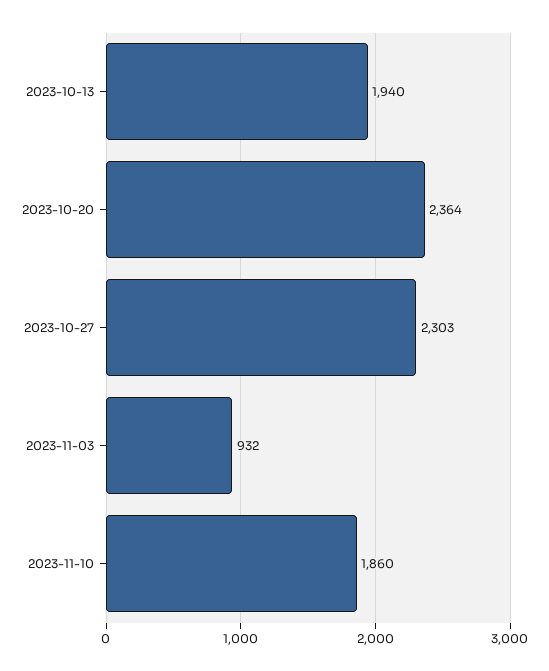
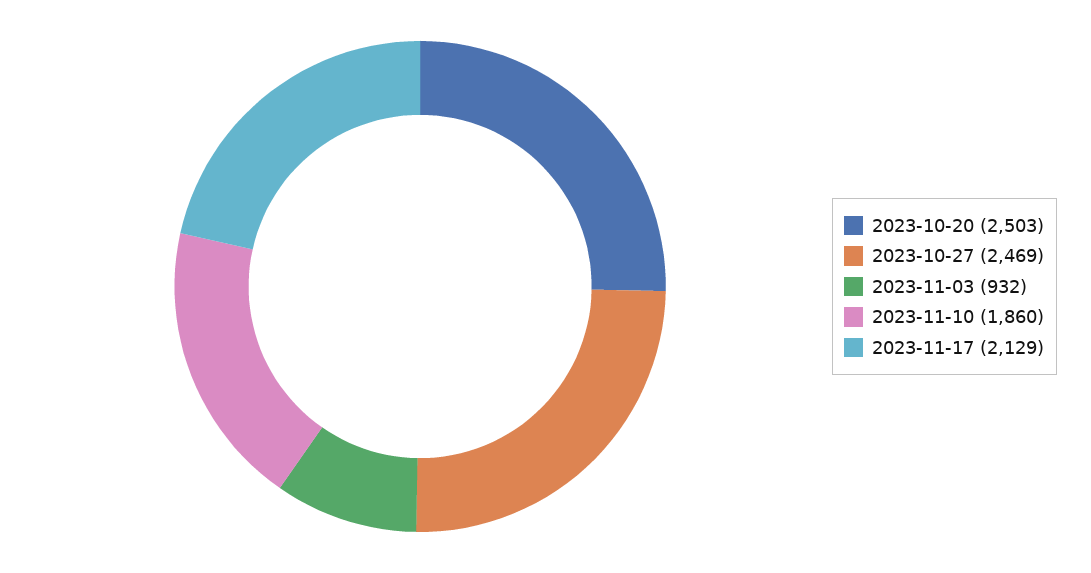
2023-10-13: 1940 -> none
2023-10-20: 2364 -> 2503
2023-10-27: 2303 -> 2469
2023-11-17: none -> 2129

